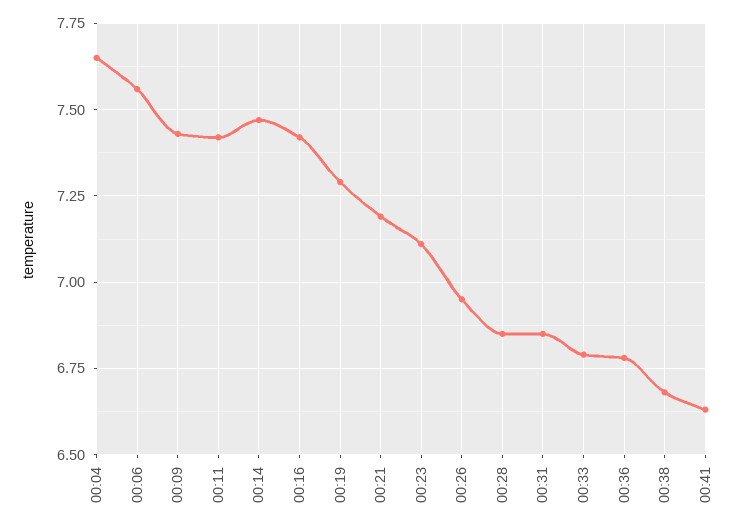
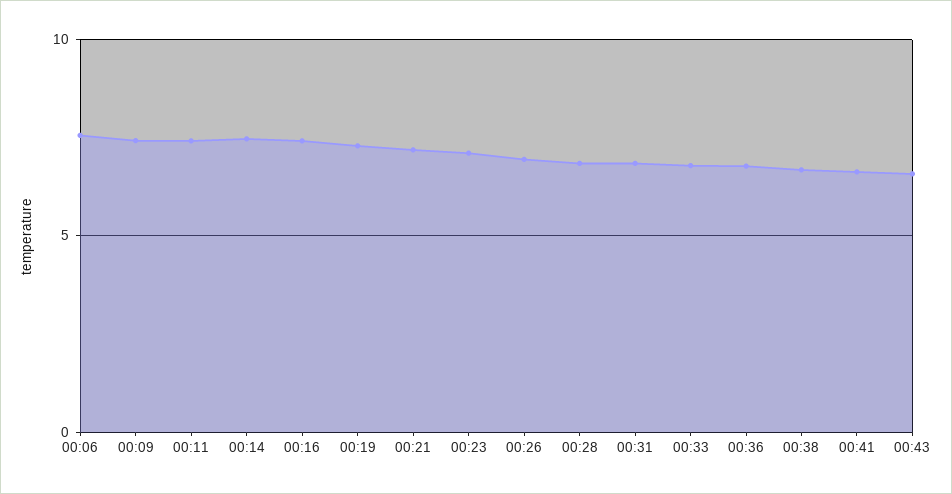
00:04: 7.65 -> none
00:43: none -> 6.5

